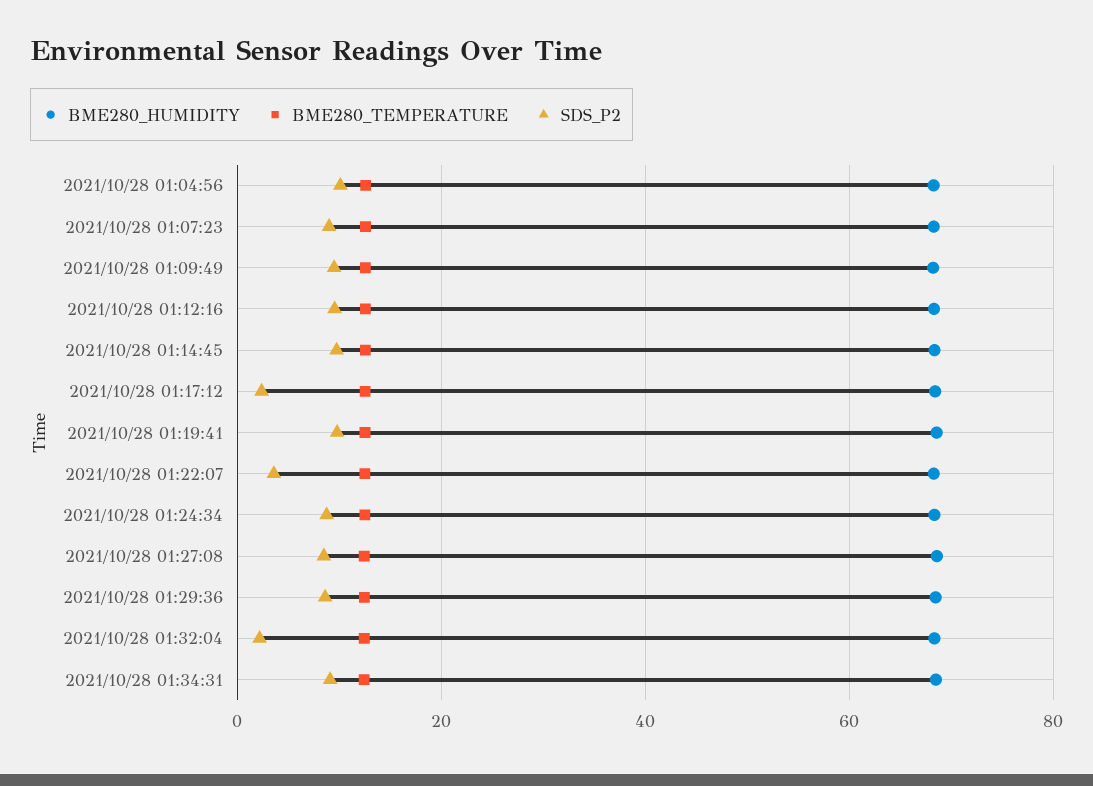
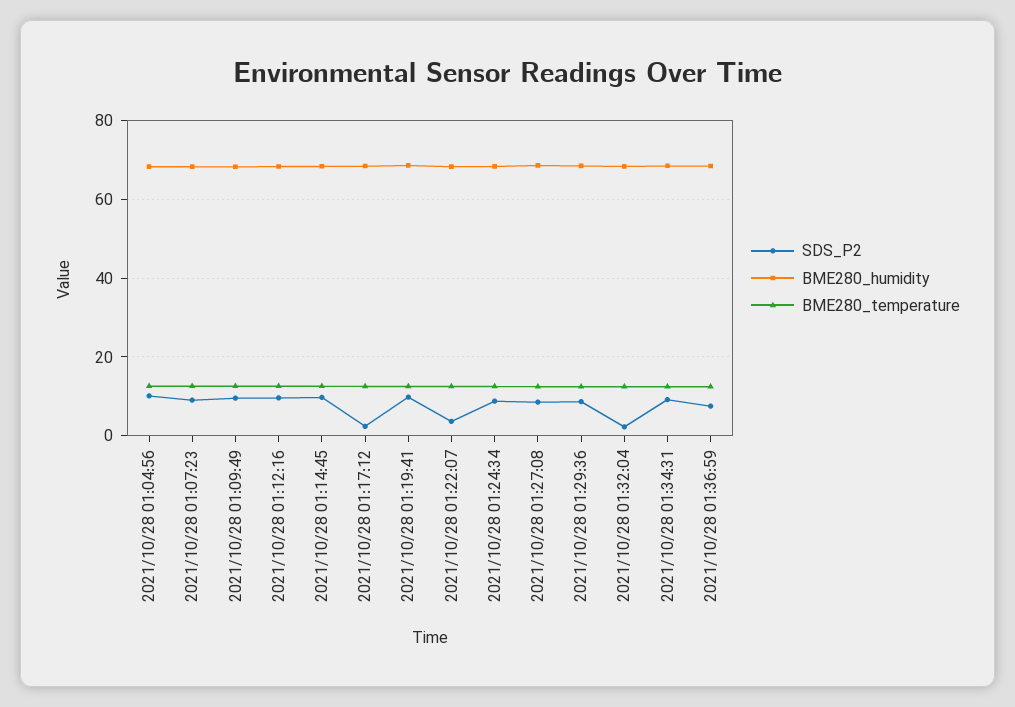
SDS_P2, 2021/10/28 01:36:59: none -> 8
BME280_HUMIDITY, 2021/10/28 01:36:59: none -> 68
BME280_TEMPERATURE, 2021/10/28 01:36:59: none -> 12

